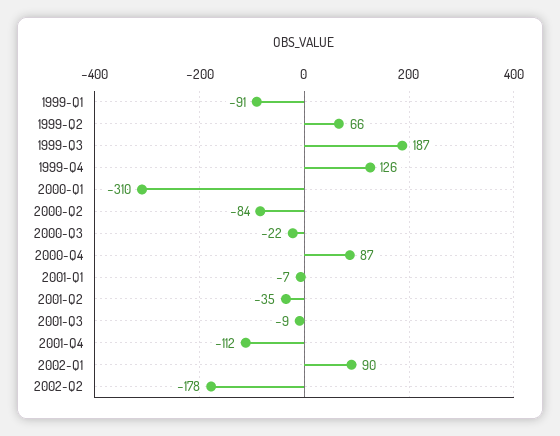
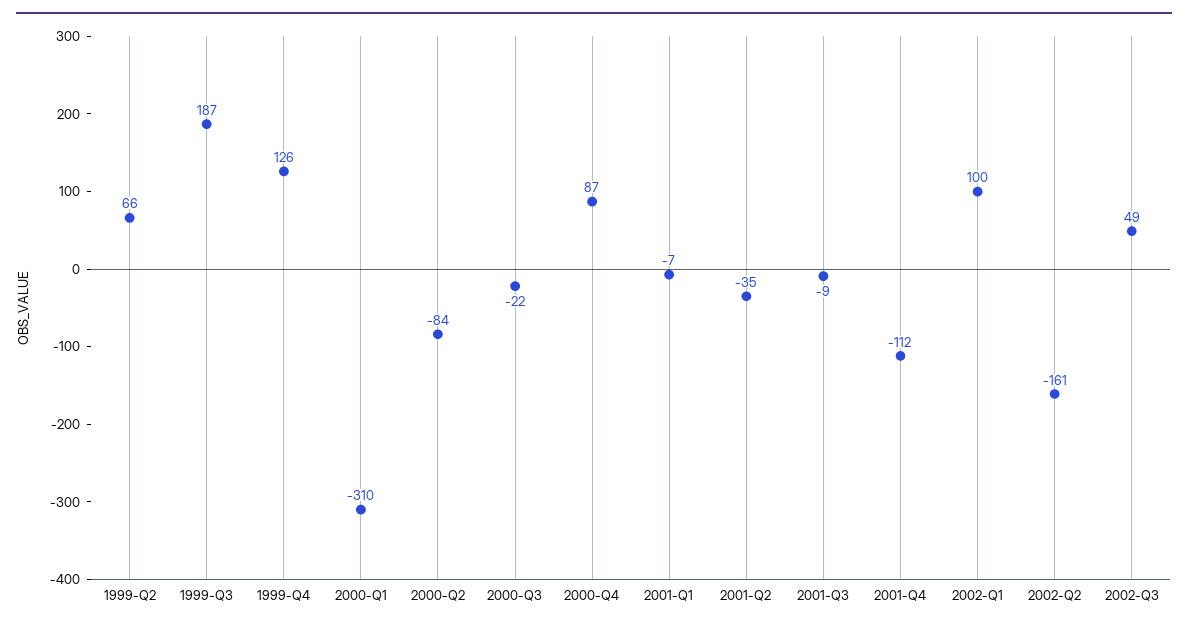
1999-Q1: -91 -> none
2002-Q1: 90 -> 100
2002-Q2: -178 -> -161
2002-Q3: none -> 49

